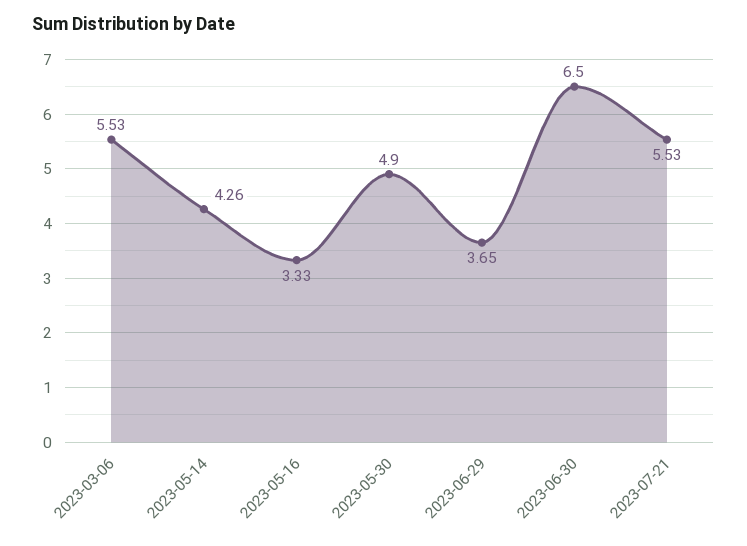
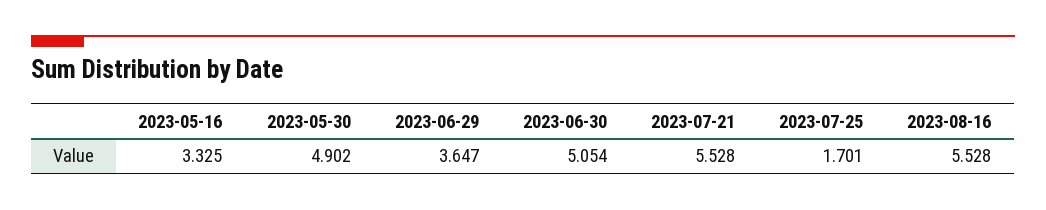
2023-03-06: 5.53 -> none
2023-05-14: 4.26 -> none
2023-06-30: 6.5 -> 5.054
2023-07-25: none -> 1.701
2023-08-16: none -> 5.528

